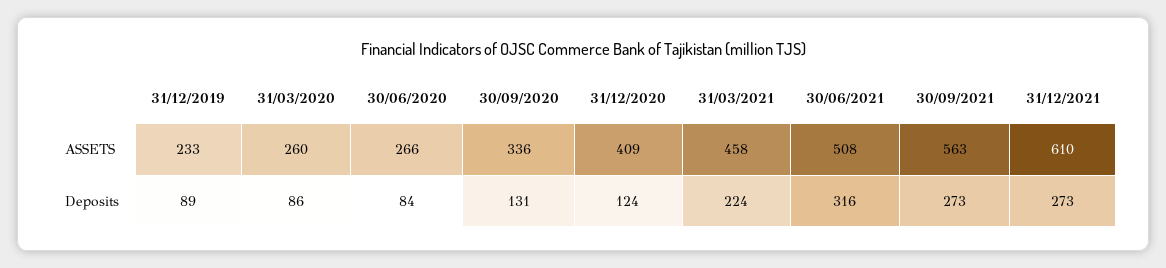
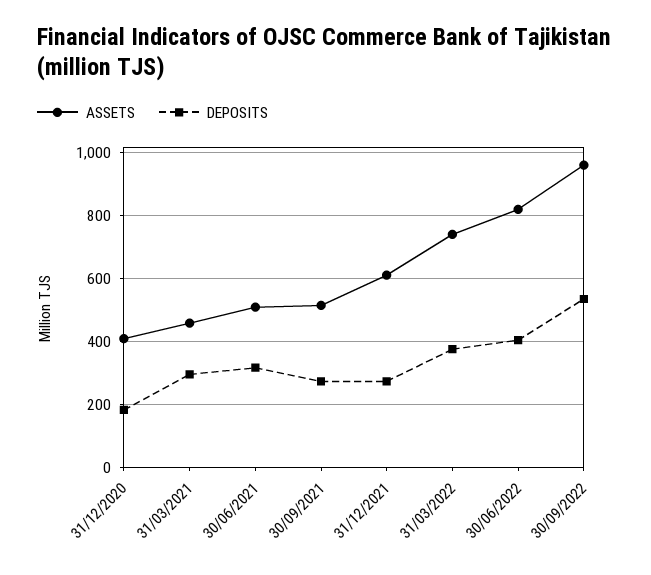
ASSETS, 31/12/2019: 233 -> none
ASSETS, 31/03/2020: 260 -> none
ASSETS, 30/06/2020: 266 -> none
ASSETS, 30/09/2020: 336 -> none
ASSETS, 30/09/2021: 563 -> 520
Deposits, 31/12/2019: 89 -> none
Deposits, 31/03/2020: 86 -> none
Deposits, 30/06/2020: 84 -> none
Deposits, 30/09/2020: 131 -> none
Deposits, 31/12/2020: 124 -> 180
Deposits, 31/03/2021: 224 -> 300
ASSETS, 31/03/2022: none -> 740
Deposits, 31/03/2022: none -> 380
ASSETS, 30/06/2022: none -> 820
Deposits, 30/06/2022: none -> 400
ASSETS, 30/09/2022: none -> 960
Deposits, 30/09/2022: none -> 540

